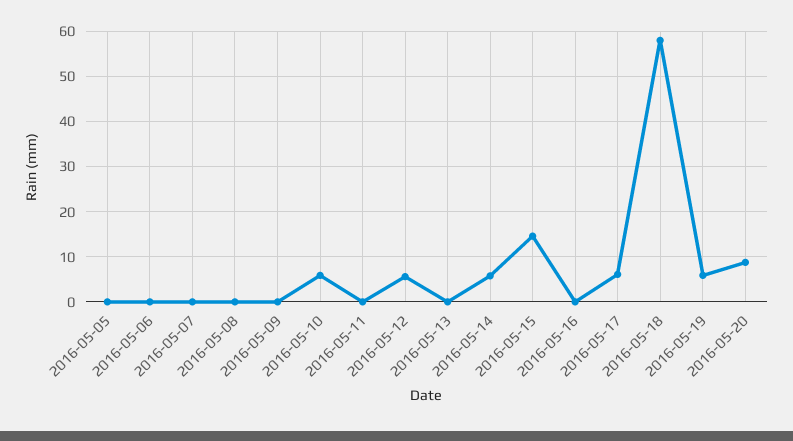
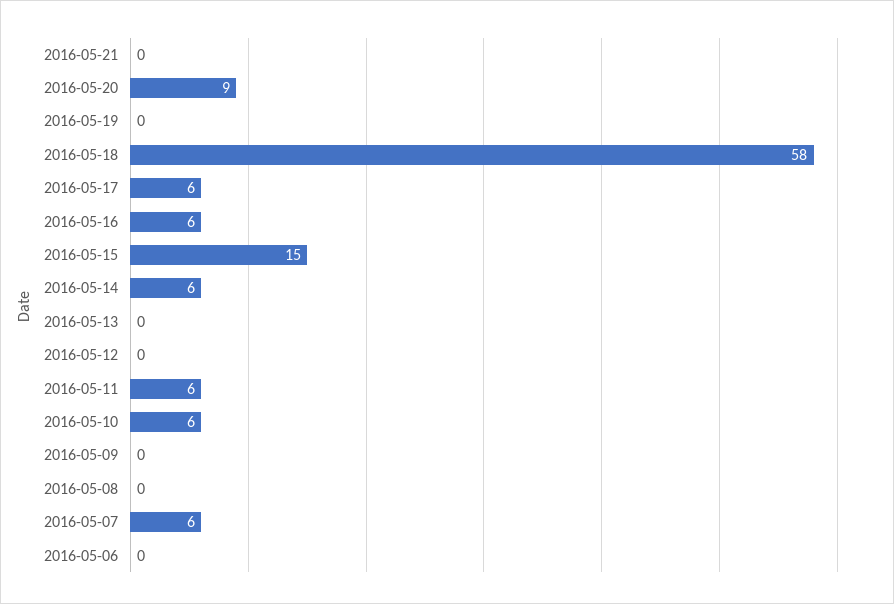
2016-05-05: 0 -> none
2016-05-07: 0 -> 6
2016-05-11: 0 -> 6
2016-05-12: 6 -> 0
2016-05-16: 0 -> 6
2016-05-19: 6 -> 0
2016-05-21: none -> 0

